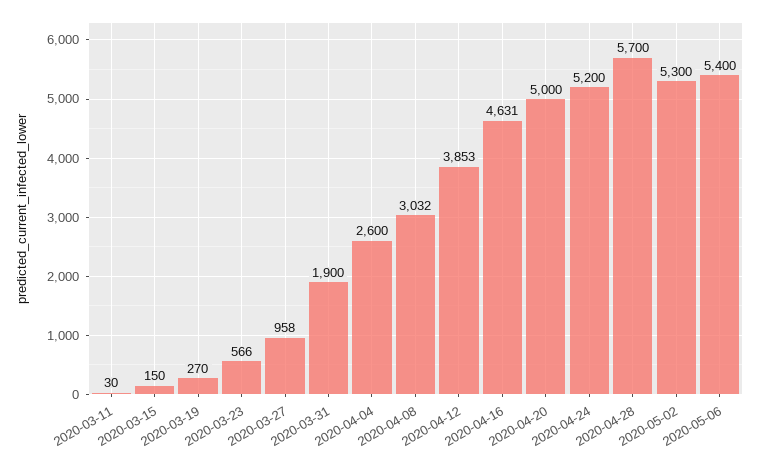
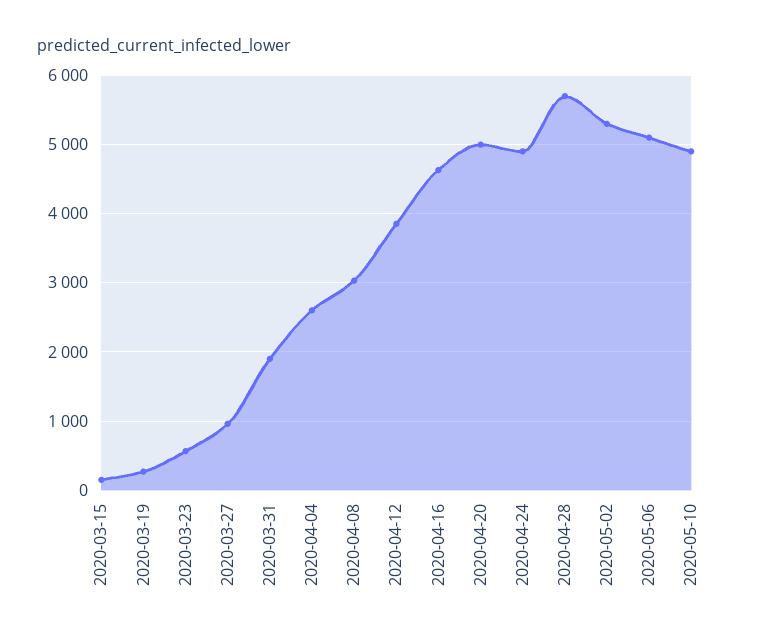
2020-03-11: 30 -> none
2020-04-24: 5200 -> 4900
2020-05-06: 5400 -> 5100
2020-05-10: none -> 4900

